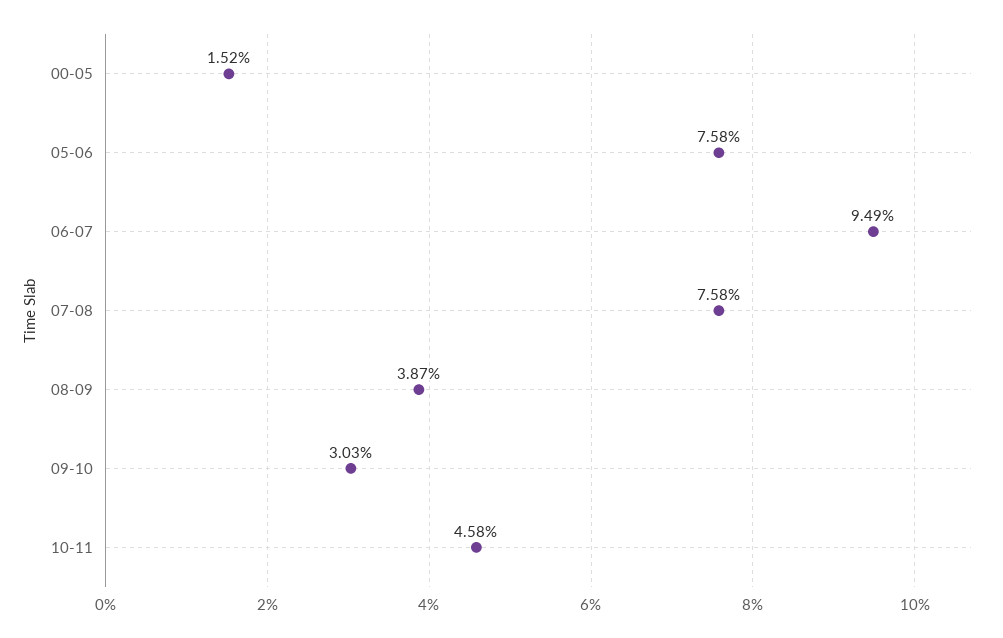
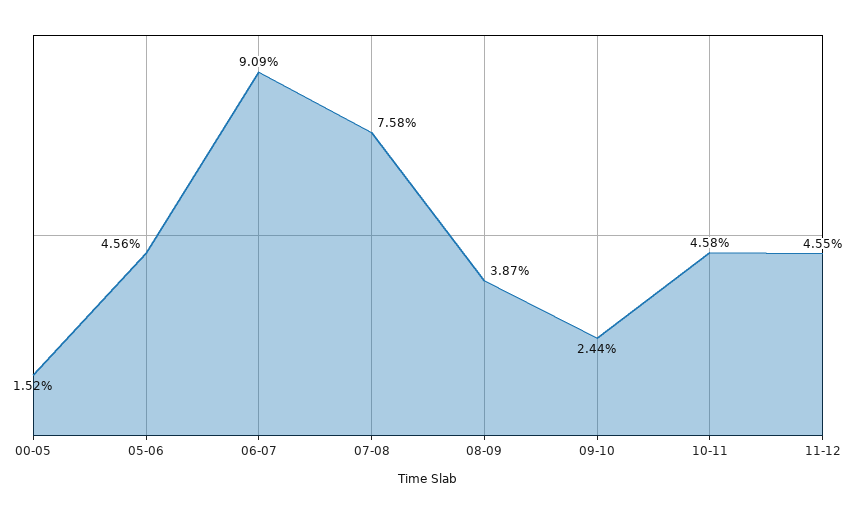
05-06: 7.58 -> 4.56
06-07: 9.49 -> 9.09
09-10: 3.03 -> 2.44
11-12: none -> 4.55

